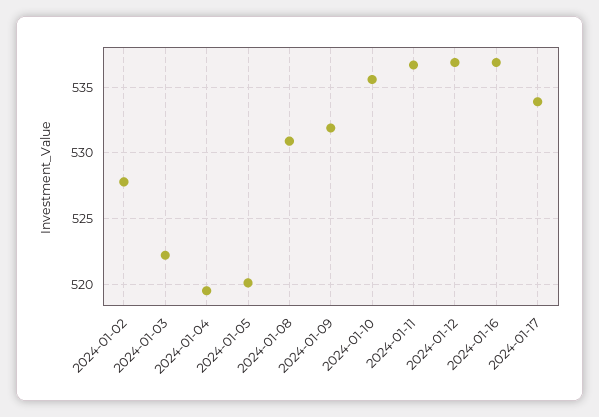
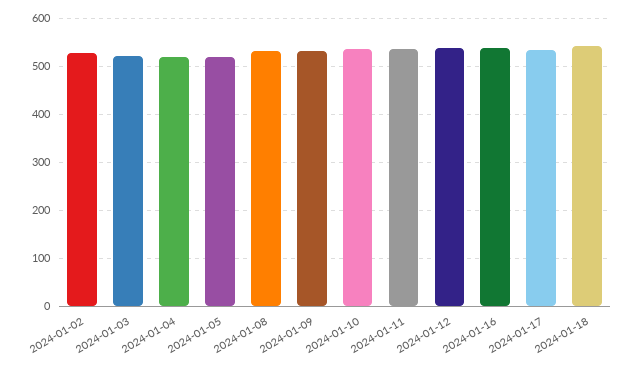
2024-01-18: none -> 540

